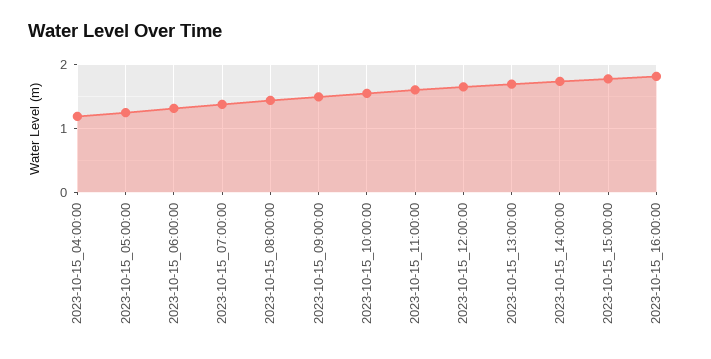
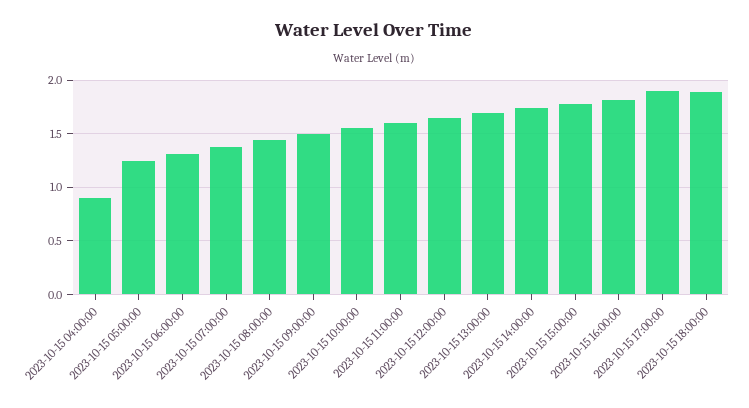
2023-10-15_04:00:00: 1.2 -> 0.9
2023-10-15 17:00:00: none -> 1.9
2023-10-15 18:00:00: none -> 1.9

